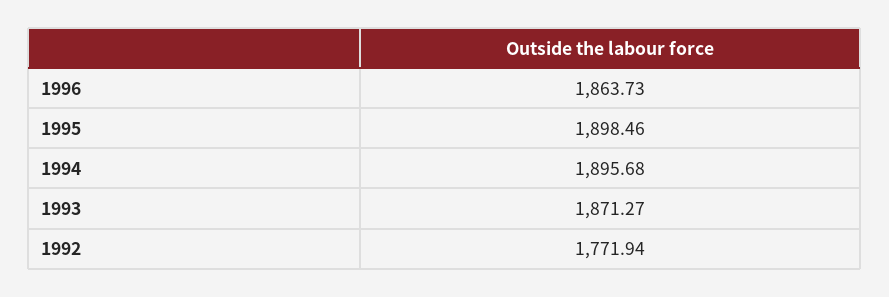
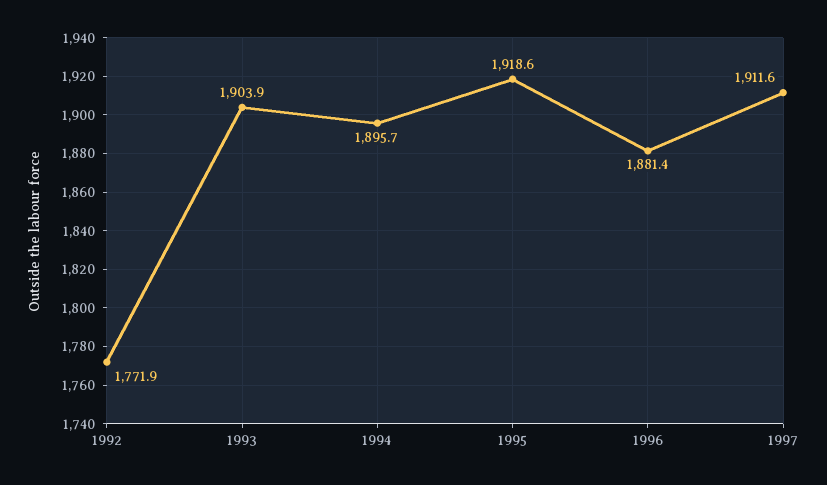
1996: 1863.73 -> 1881.4
1995: 1898.46 -> 1918.6
1993: 1871.27 -> 1903.9
1997: none -> 1911.6

